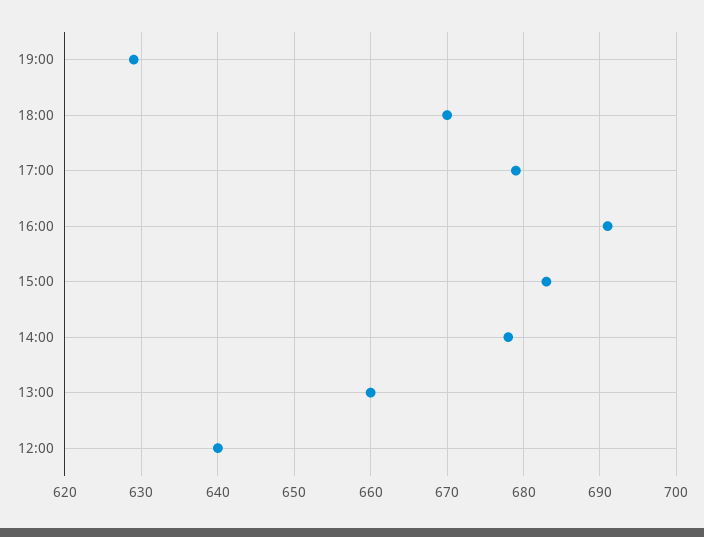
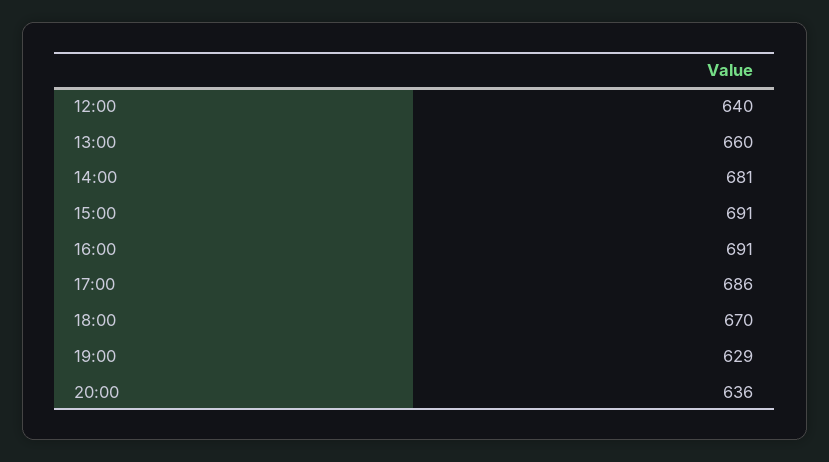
17:00: 679 -> 686
15:00: 683 -> 691
14:00: 678 -> 681
20:00: none -> 636

